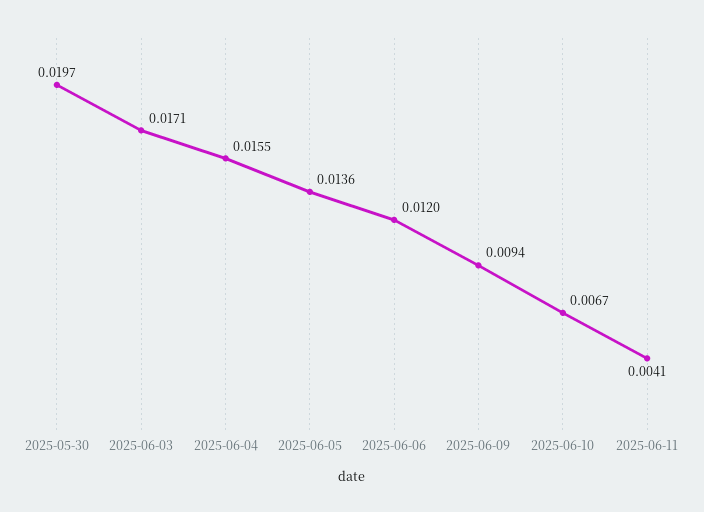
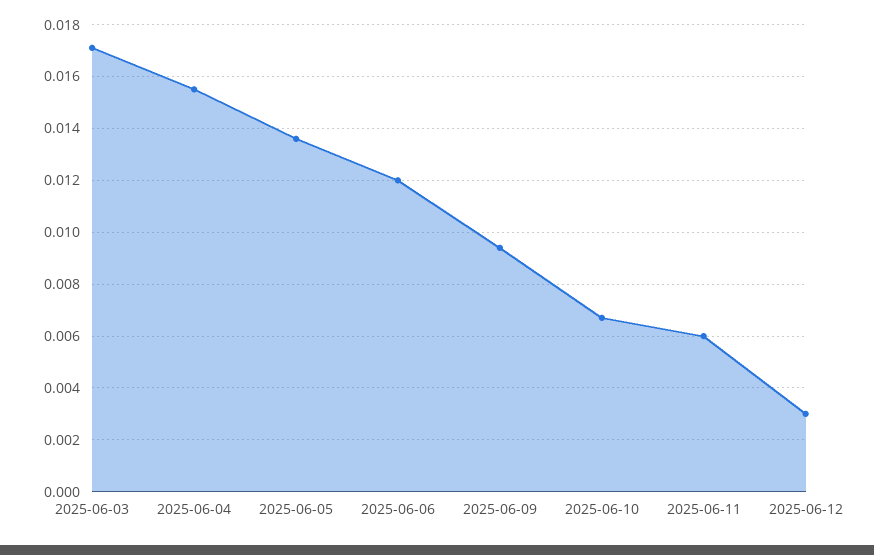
2025-05-30: 0.0197 -> none
2025-06-11: 0.0041 -> 0.006
2025-06-12: none -> 0.003

